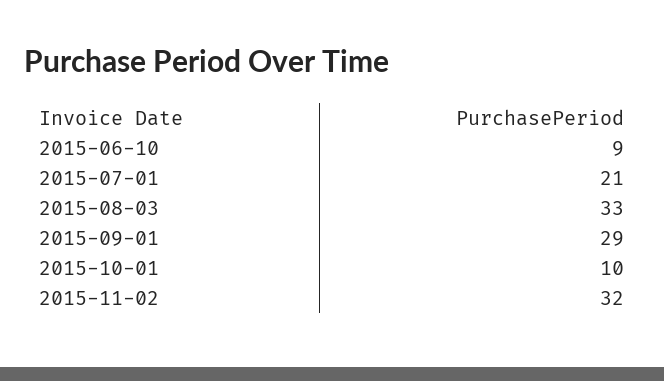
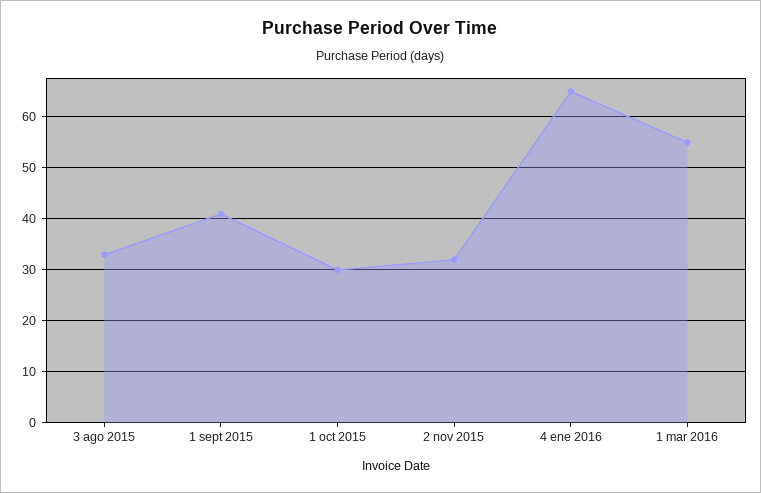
2015-06-10: 9 -> none
2015-07-01: 21 -> none
2015-09-01: 29 -> 40
2015-10-01: 10 -> 30
4 ene 2016: none -> 65
1 mar 2016: none -> 55

